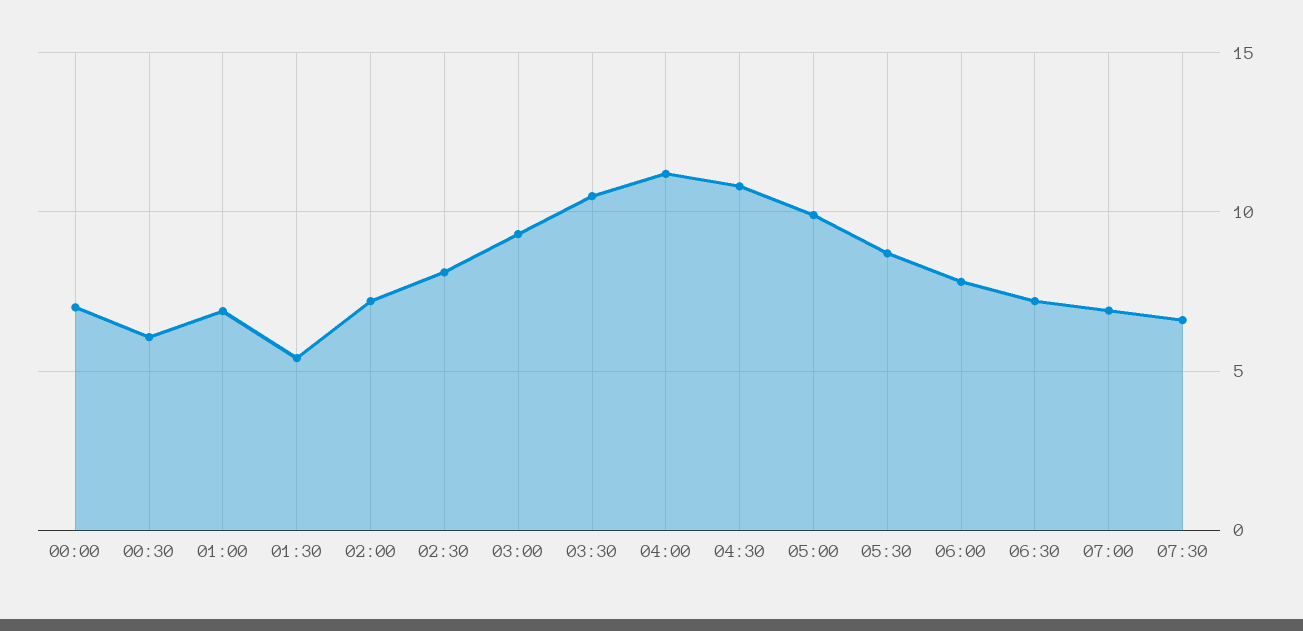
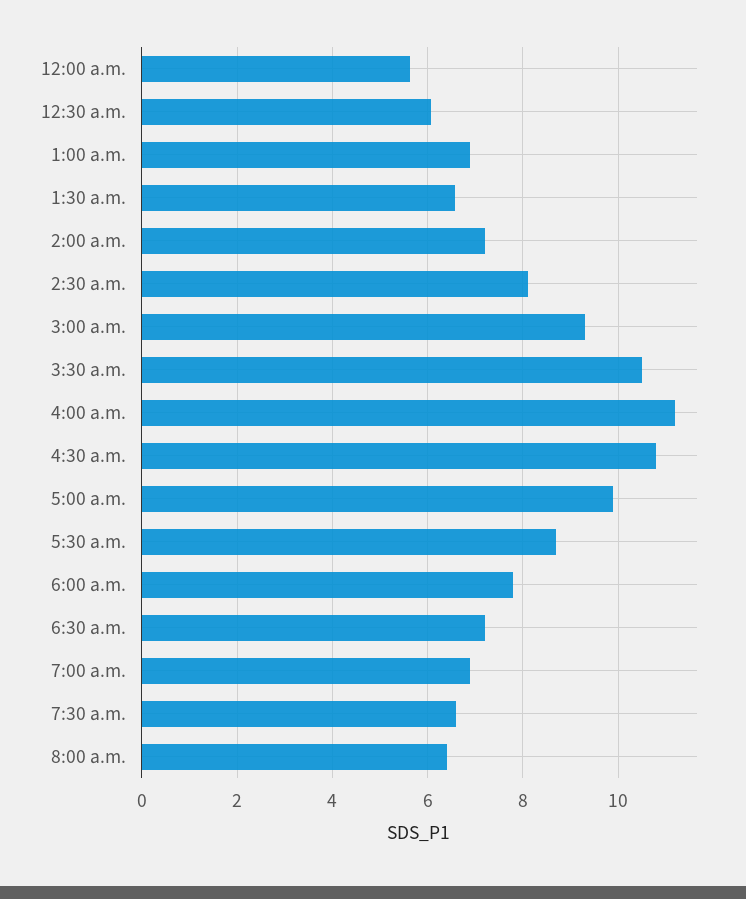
00:00: 7 -> 5.6
01:30: 5.5 -> 6.6
8:00 a.m.: none -> 6.4

